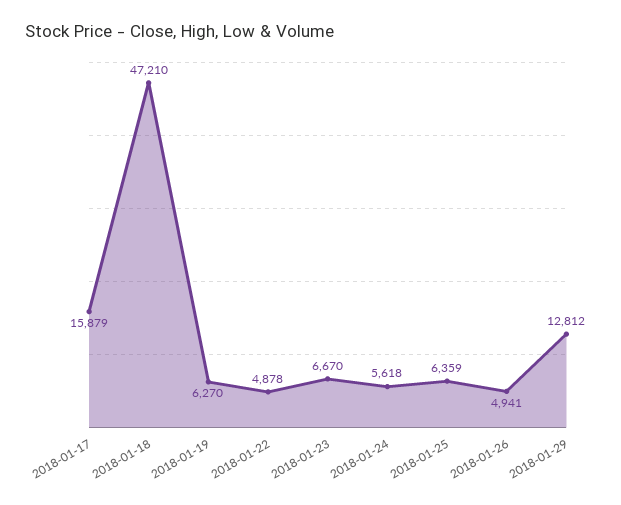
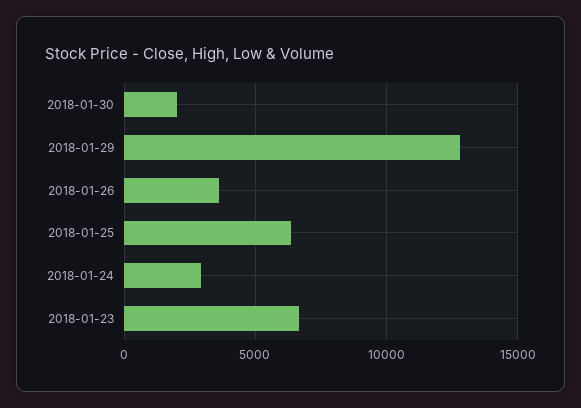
2018-01-17: 15879 -> none
2018-01-18: 47210 -> none
2018-01-19: 6270 -> none
2018-01-22: 4878 -> none
2018-01-24: 5618 -> 3000
2018-01-26: 4941 -> 3500
2018-01-30: none -> 2000

